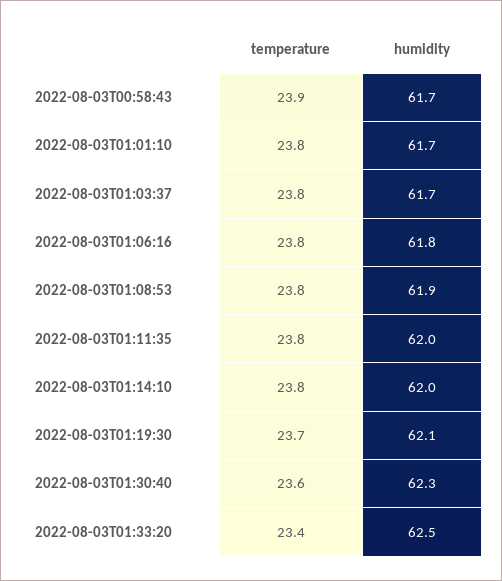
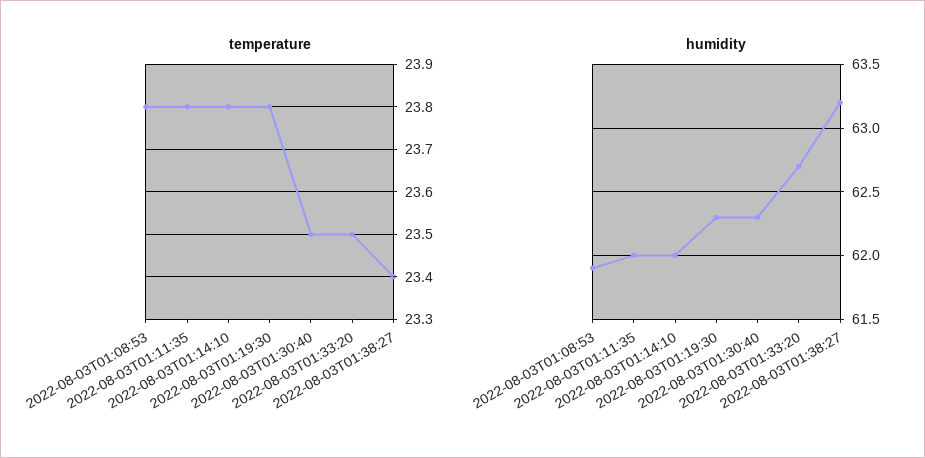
temperature, 2022-08-03T00:58:43: 23.9 -> none
humidity, 2022-08-03T00:58:43: 61.7 -> none
temperature, 2022-08-03T01:01:10: 23.8 -> none
humidity, 2022-08-03T01:01:10: 61.7 -> none
temperature, 2022-08-03T01:03:37: 23.8 -> none
humidity, 2022-08-03T01:03:37: 61.7 -> none
temperature, 2022-08-03T01:06:16: 23.8 -> none
humidity, 2022-08-03T01:06:16: 61.8 -> none
temperature, 2022-08-03T01:19:30: 23.7 -> 23.8
humidity, 2022-08-03T01:19:30: 62.1 -> 62.3
temperature, 2022-08-03T01:30:40: 23.6 -> 23.5
temperature, 2022-08-03T01:33:20: 23.4 -> 23.5
humidity, 2022-08-03T01:33:20: 62.5 -> 62.7
temperature, 2022-08-03T01:38:27: none -> 23.4
humidity, 2022-08-03T01:38:27: none -> 63.2

